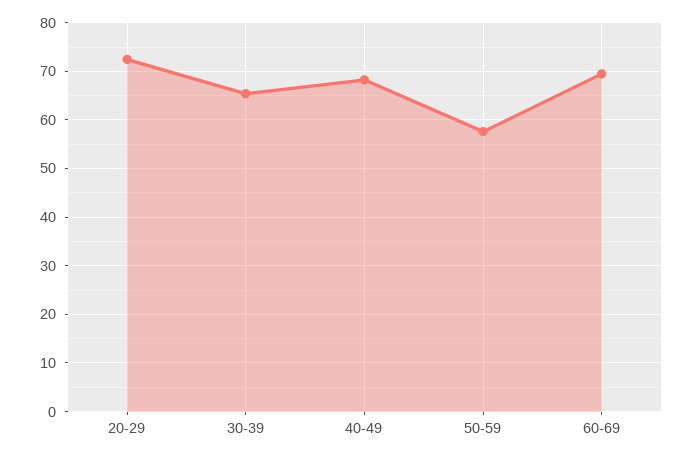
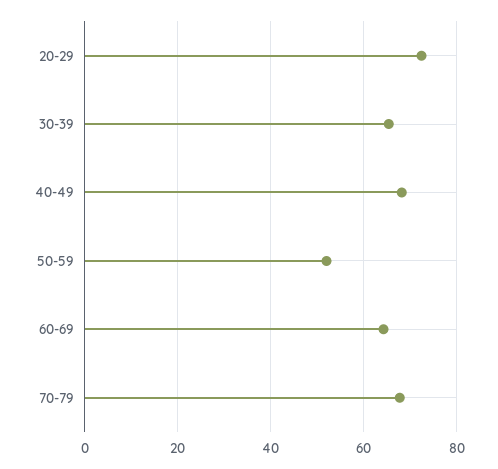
50-59: 58 -> 52
60-69: 70 -> 64
70-79: none -> 68

